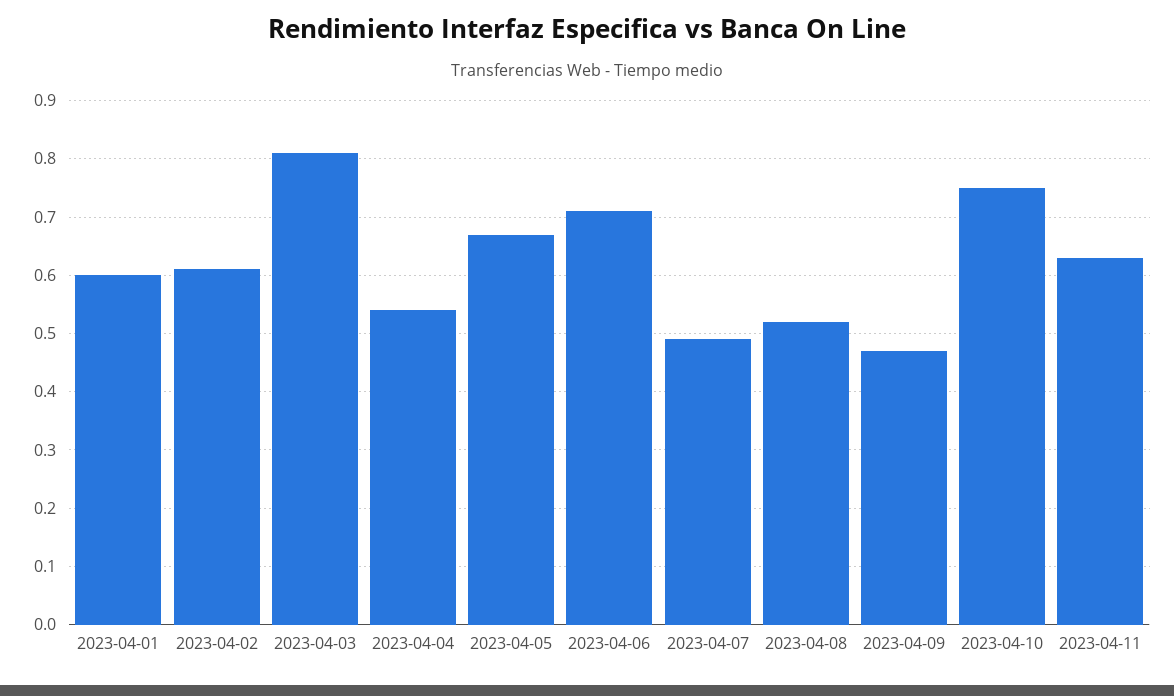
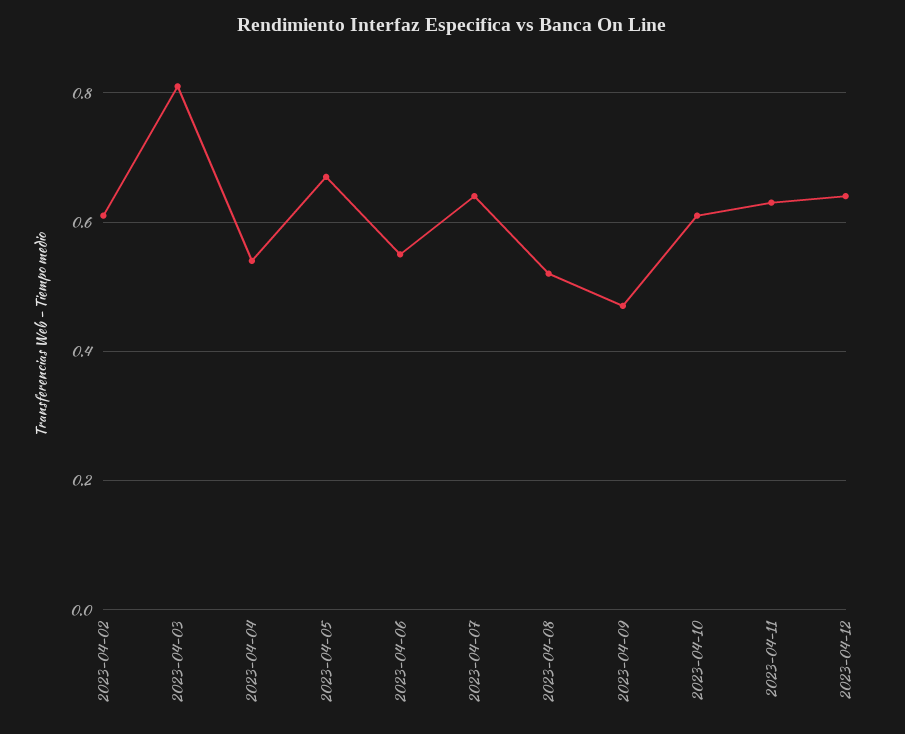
2023-04-01: 0.6 -> none
2023-04-06: 0.7 -> 0.55
2023-04-07: 0.5 -> 0.65
2023-04-10: 0.75 -> 0.6
2023-04-12: none -> 0.65

